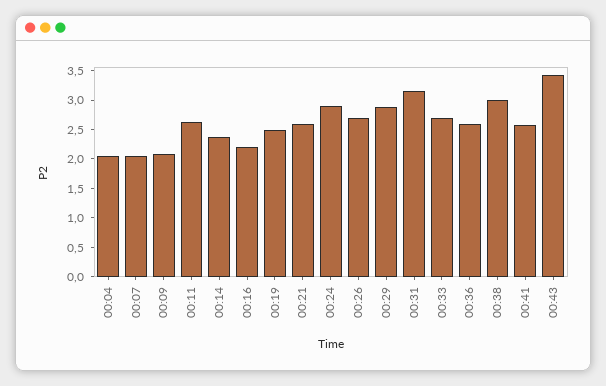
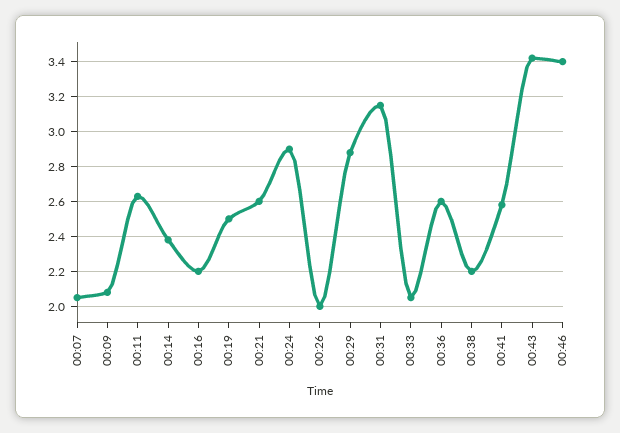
00:04: 2 -> none
00:26: 2.75 -> 2
00:33: 2.75 -> 2.05
00:38: 3 -> 2.2
00:46: none -> 3.4

